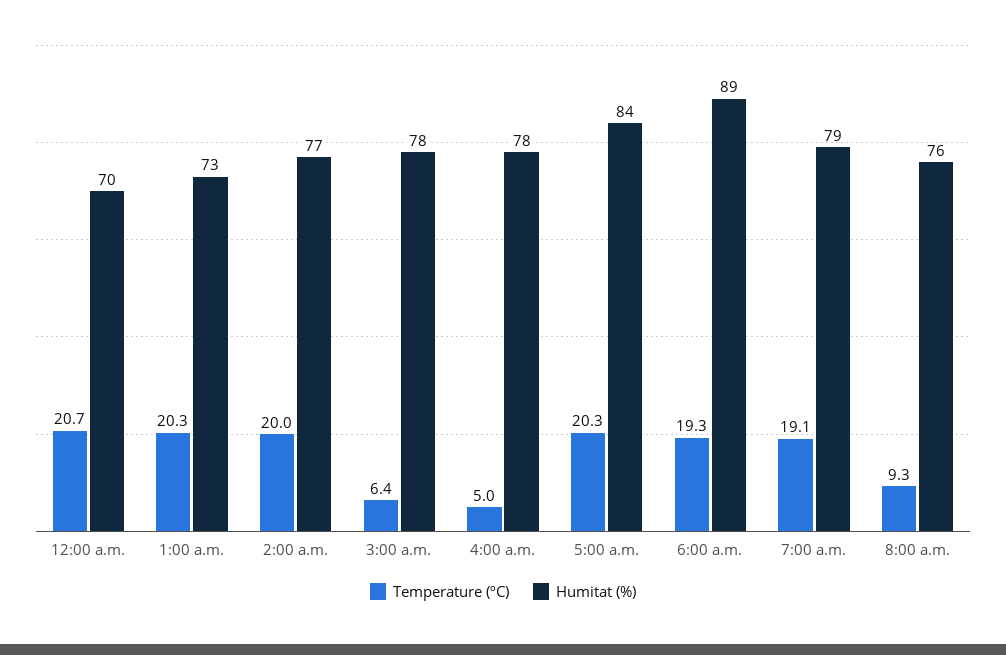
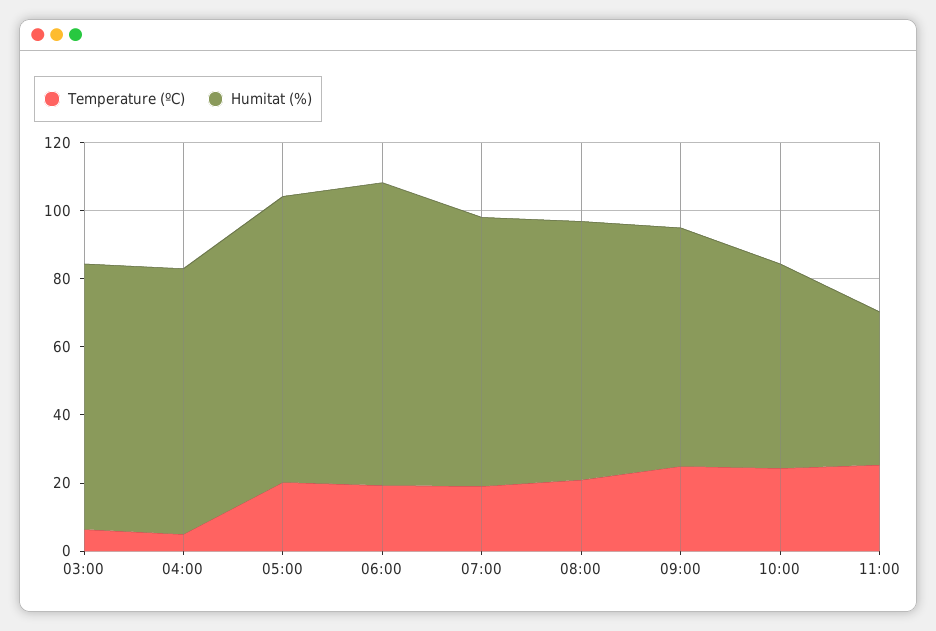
Temperature (ºC), 12:00 a.m.: 20.7 -> none
Humitat (%), 12:00 a.m.: 70 -> none
Temperature (ºC), 1:00 a.m.: 20.3 -> none
Humitat (%), 1:00 a.m.: 73 -> none
Temperature (ºC), 2:00 a.m.: 20 -> none
Humitat (%), 2:00 a.m.: 77 -> none
Temperature (ºC), 8:00 a.m.: 9.3 -> 20
Temperature (ºC), 09:00: none -> 25
Humitat (%), 09:00: none -> 70
Temperature (ºC), 10:00: none -> 25
Humitat (%), 10:00: none -> 60
Temperature (ºC), 11:00: none -> 25
Humitat (%), 11:00: none -> 45

